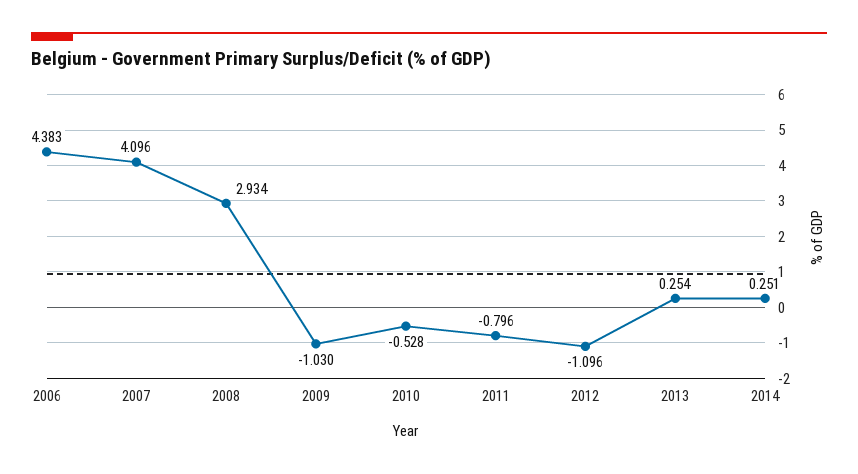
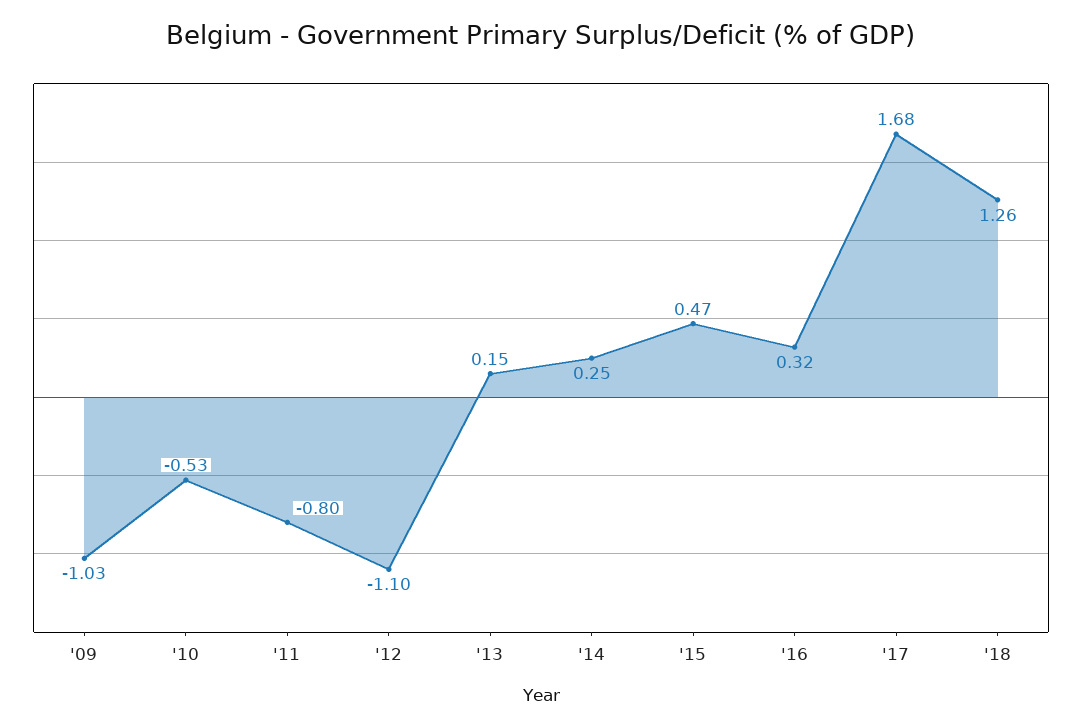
2006: 4.383 -> none
2007: 4.096 -> none
2008: 2.934 -> none
2013: 0.254 -> 0.15
'15: none -> 0.47
'16: none -> 0.32
'17: none -> 1.68
'18: none -> 1.26

